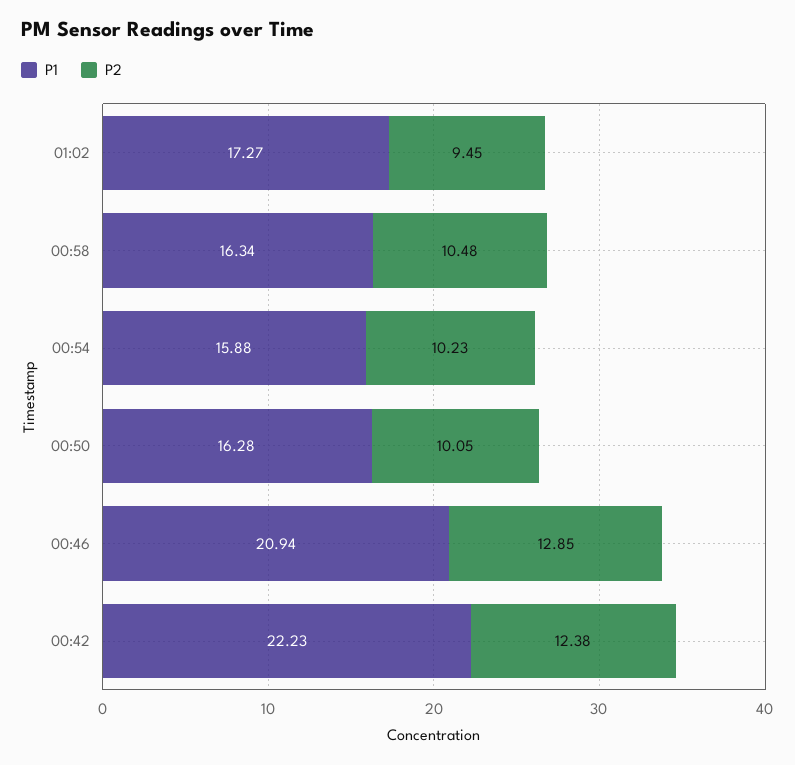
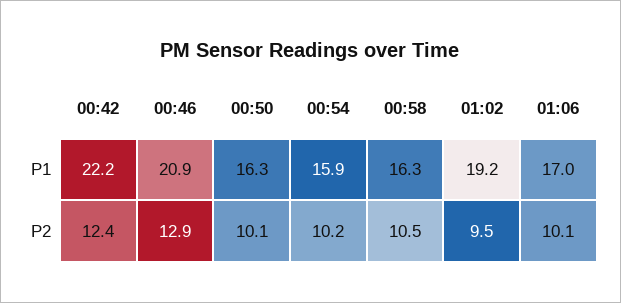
P1, 01:02: 17.27 -> 19.2
P1, 01:06: none -> 17
P2, 01:06: none -> 10.1

